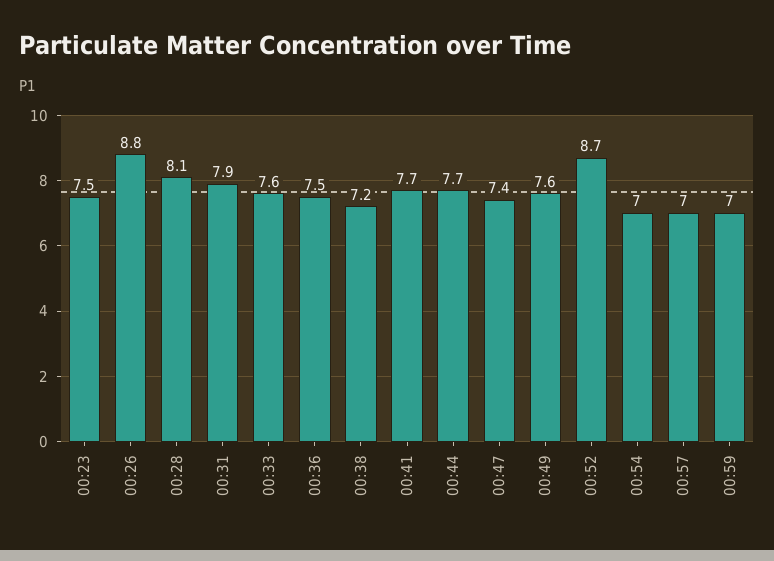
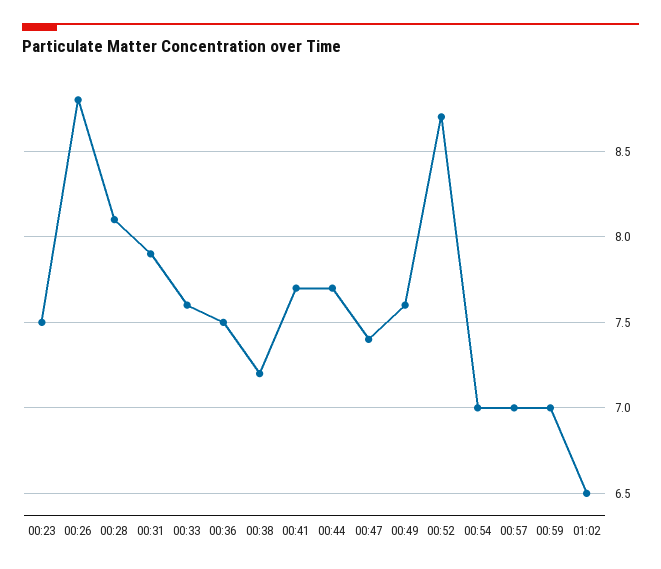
01:02: none -> 6.5

